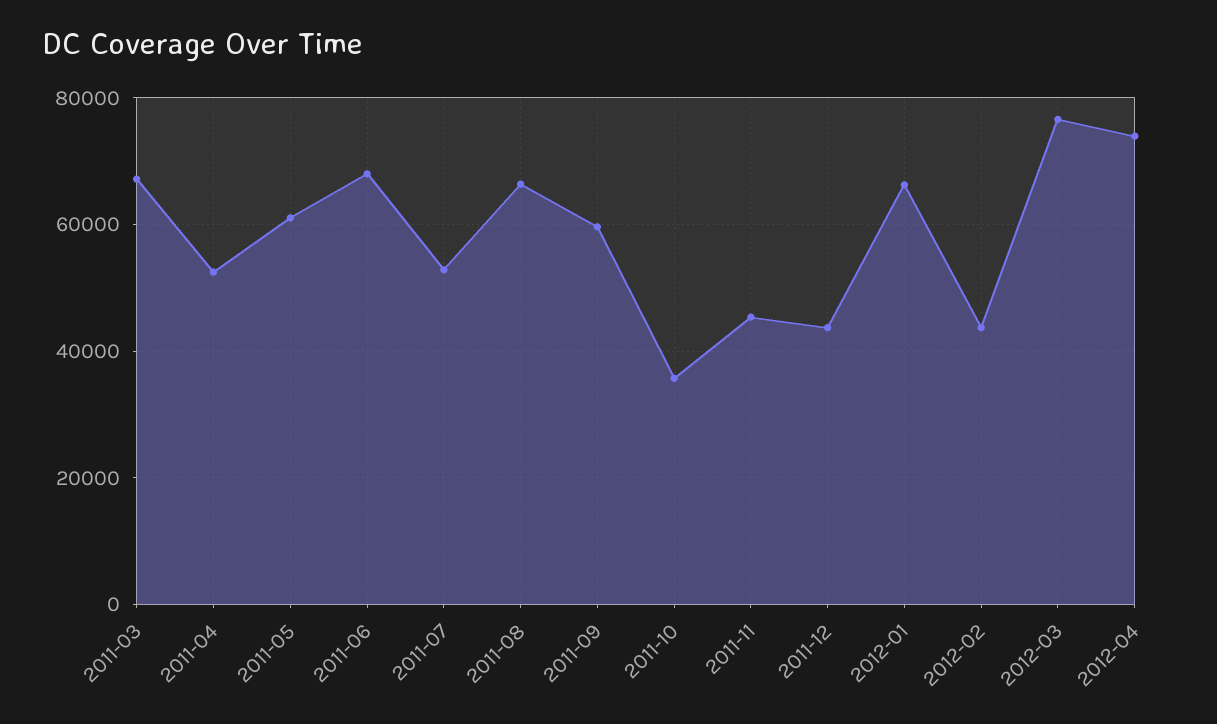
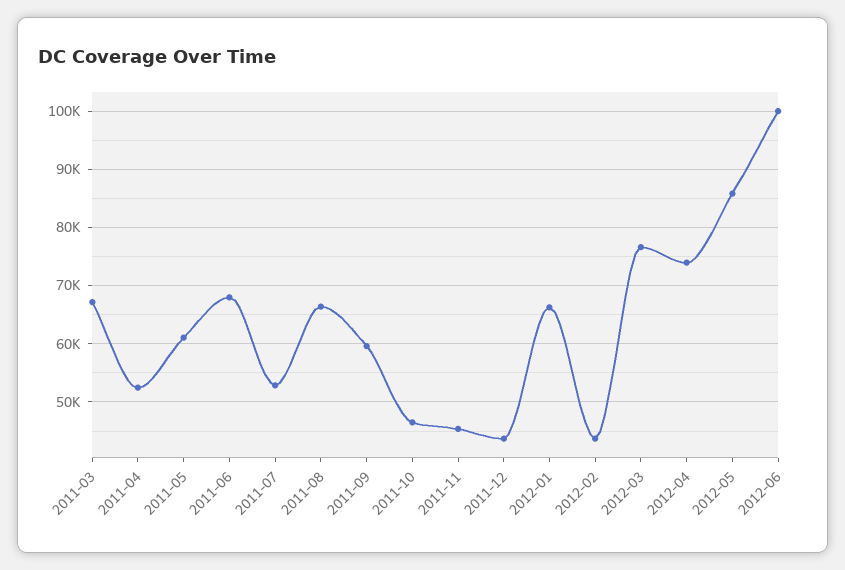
2011-10: 36000 -> 46000
2012-05: none -> 86000
2012-06: none -> 100000

